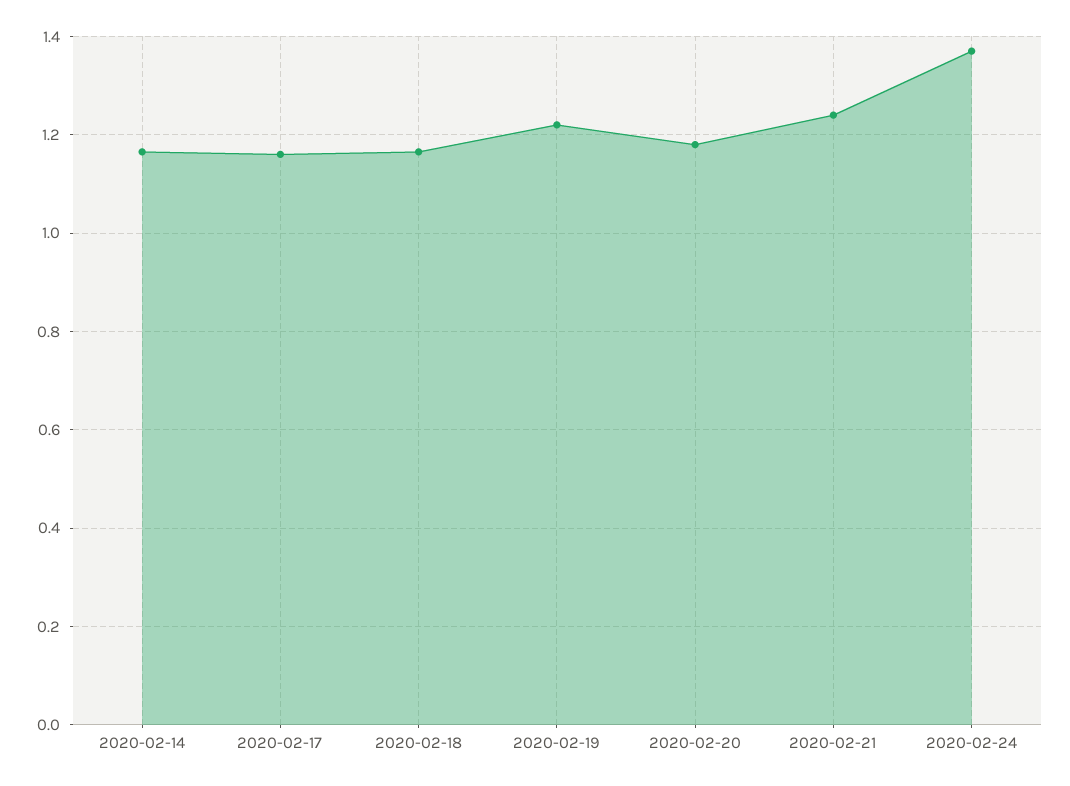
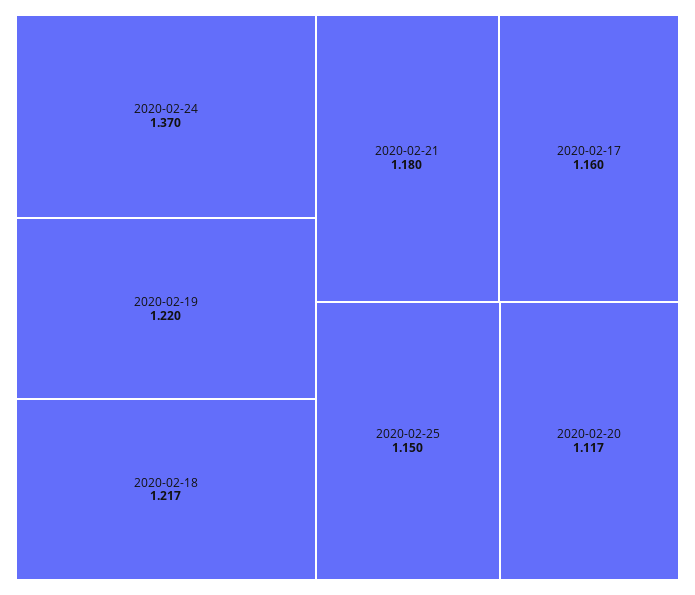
2020-02-14: 1.16 -> none
2020-02-18: 1.16 -> 1.217
2020-02-20: 1.18 -> 1.117
2020-02-21: 1.24 -> 1.18
2020-02-25: none -> 1.15

